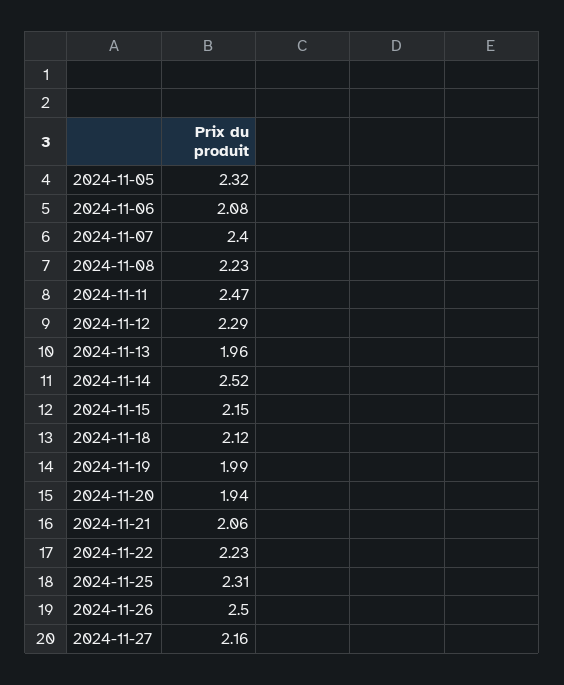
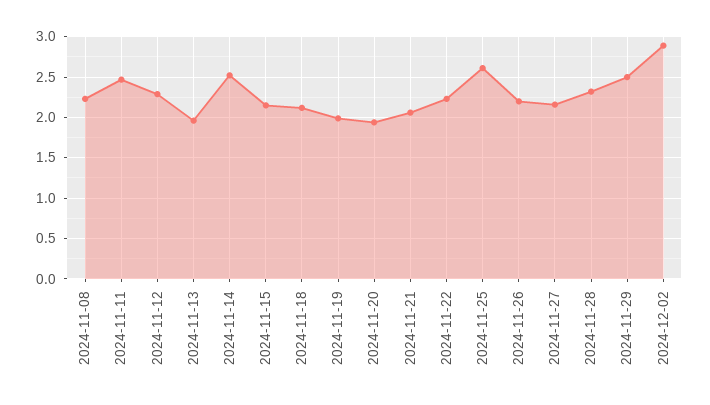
2024-11-05: 2.32 -> none
2024-11-06: 2.08 -> none
2024-11-07: 2.4 -> none
2024-11-25: 2.31 -> 2.6
2024-11-26: 2.5 -> 2.2
2024-11-28: none -> 2.3
2024-11-29: none -> 2.5
2024-12-02: none -> 2.9

